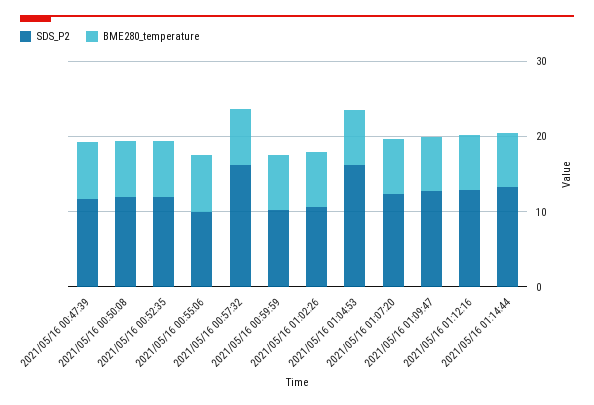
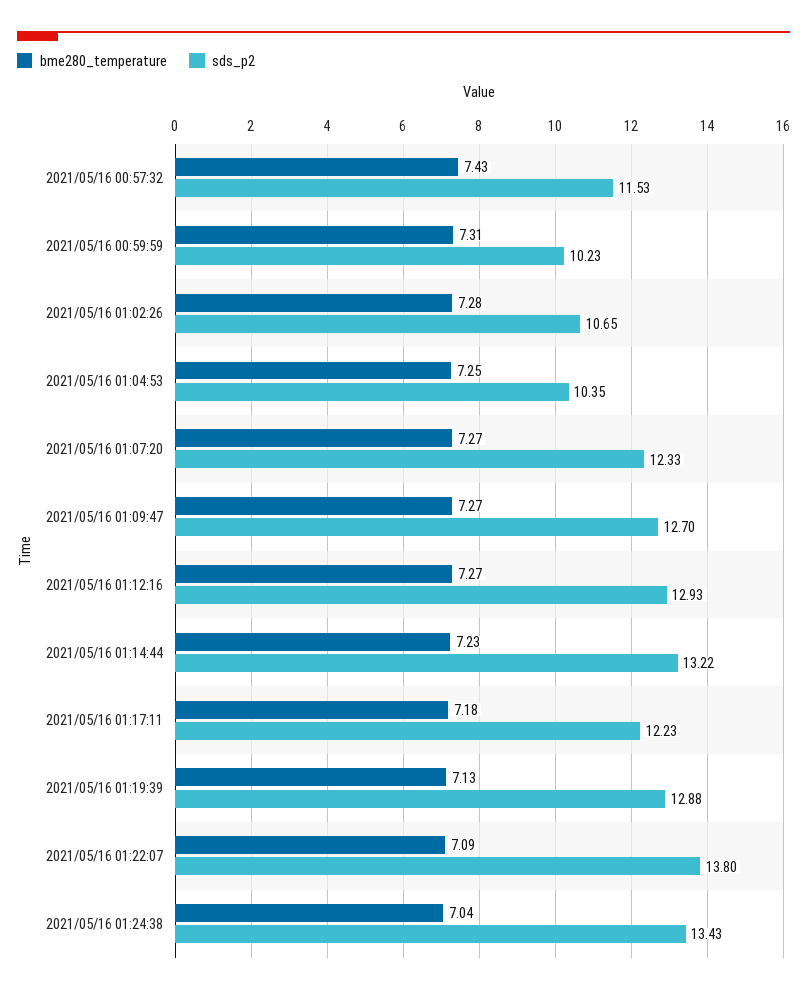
SDS_P2, 2021/05/16 00:47:39: 12 -> none
BME280_temperature, 2021/05/16 00:47:39: 8 -> none
SDS_P2, 2021/05/16 00:50:08: 12 -> none
BME280_temperature, 2021/05/16 00:50:08: 8 -> none
SDS_P2, 2021/05/16 00:52:35: 12 -> none
BME280_temperature, 2021/05/16 00:52:35: 8 -> none
SDS_P2, 2021/05/16 00:55:06: 10 -> none
BME280_temperature, 2021/05/16 00:55:06: 8 -> none
SDS_P2, 2021/05/16 00:57:32: 16 -> 11.53
SDS_P2, 2021/05/16 01:04:53: 16 -> 10.35
BME280_temperature, 2021/05/16 01:17:11: none -> 7.18
SDS_P2, 2021/05/16 01:17:11: none -> 12.23
BME280_temperature, 2021/05/16 01:19:39: none -> 7.13
SDS_P2, 2021/05/16 01:19:39: none -> 12.88
BME280_temperature, 2021/05/16 01:22:07: none -> 7.09
SDS_P2, 2021/05/16 01:22:07: none -> 13.8
BME280_temperature, 2021/05/16 01:24:38: none -> 7.04
SDS_P2, 2021/05/16 01:24:38: none -> 13.43

